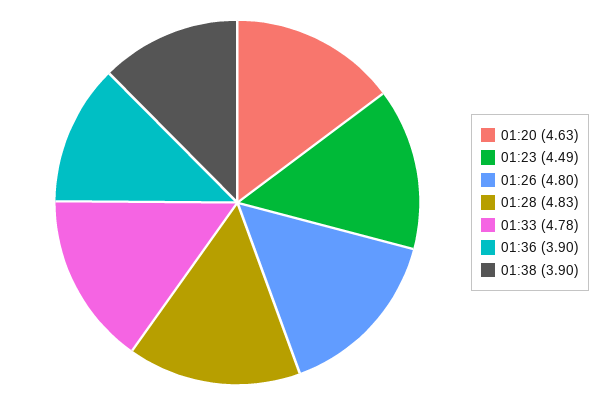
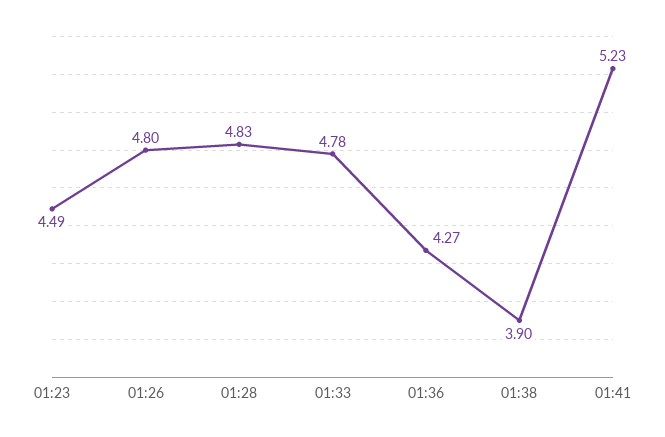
01:20: 4.63 -> none
01:36: 3.9 -> 4.27
01:41: none -> 5.23

